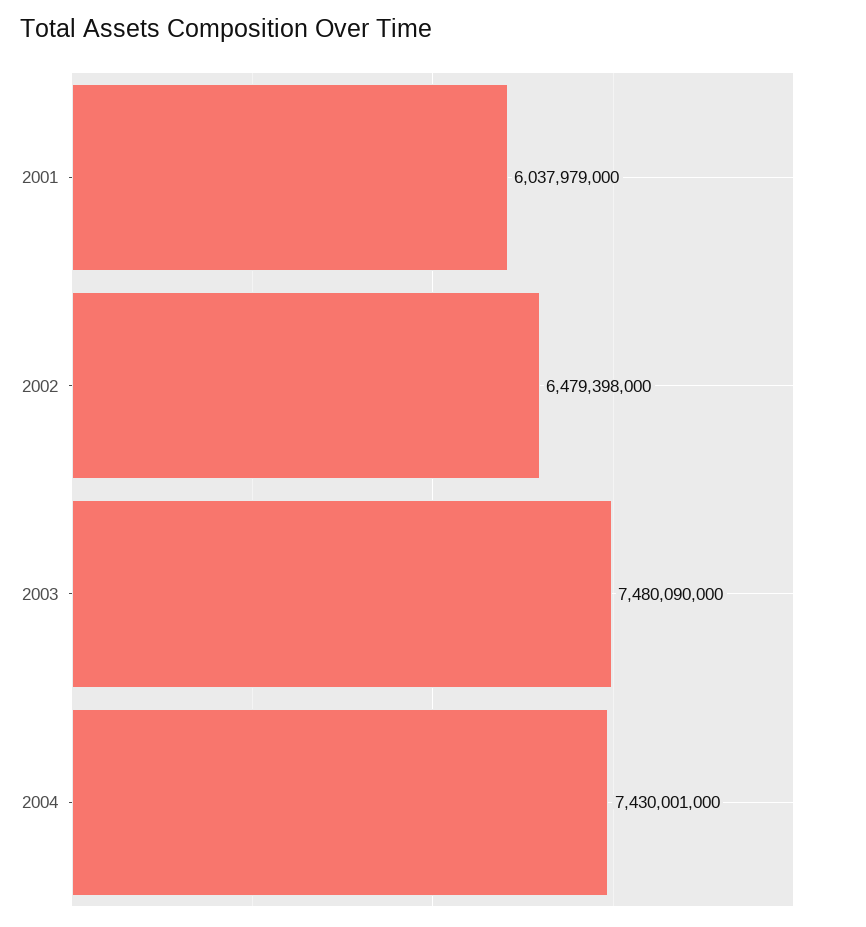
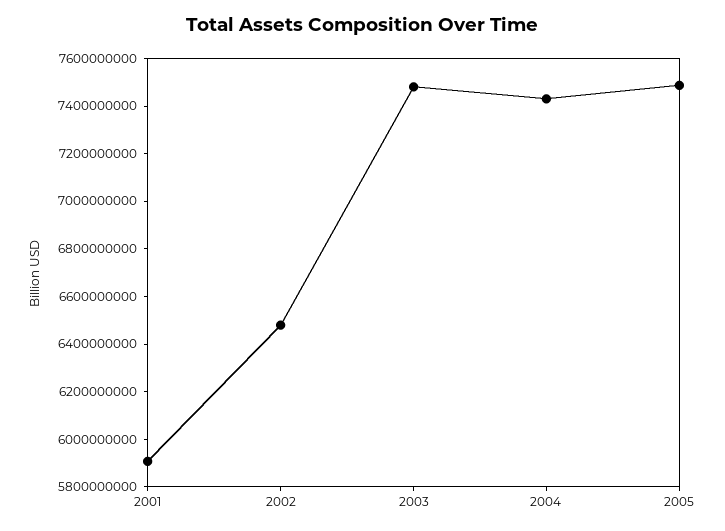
2001: 6037979000 -> 5900000000
2005: none -> 7500000000

